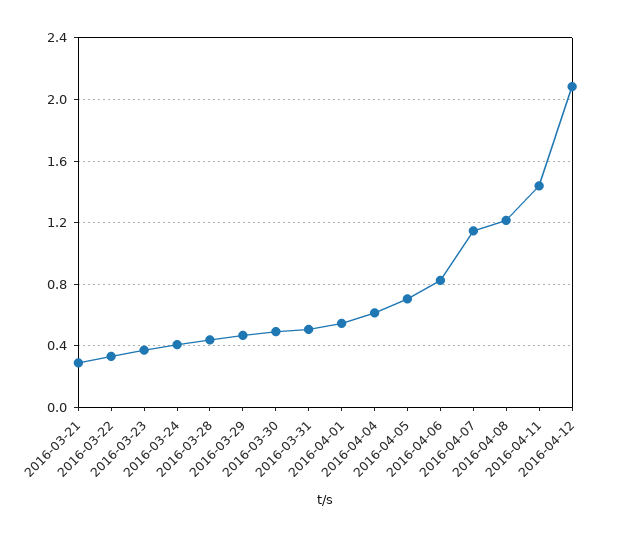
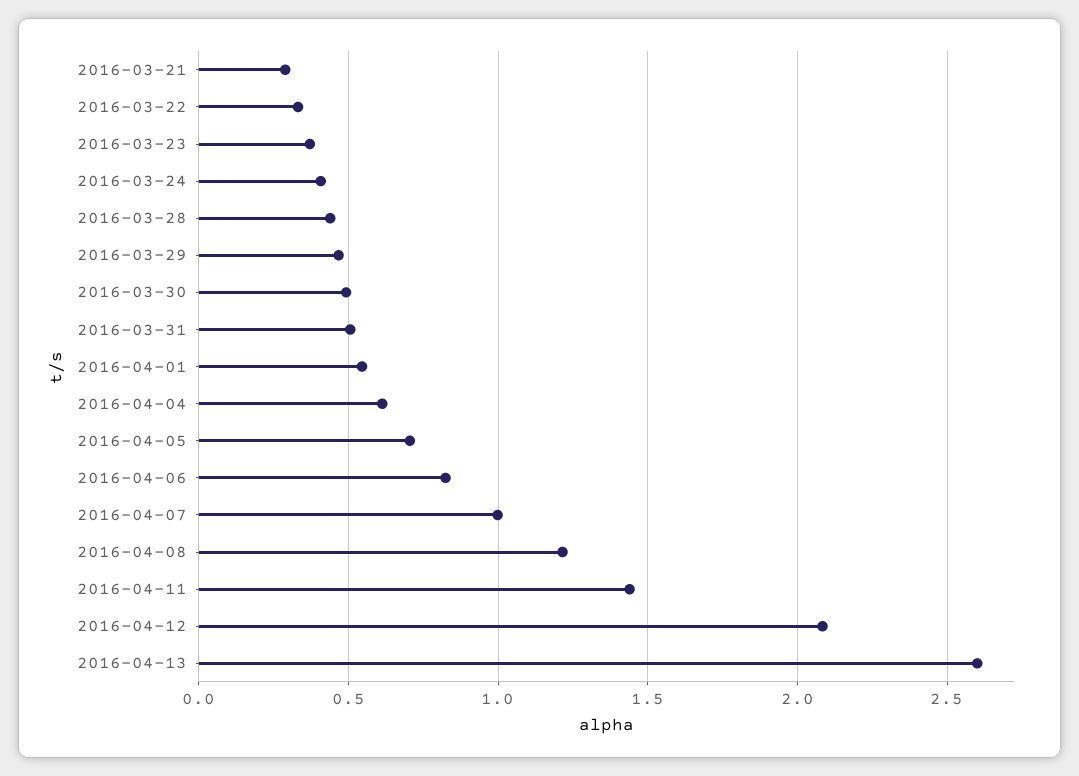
2016-04-07: 1.15 -> 1
2016-04-13: none -> 2.6

